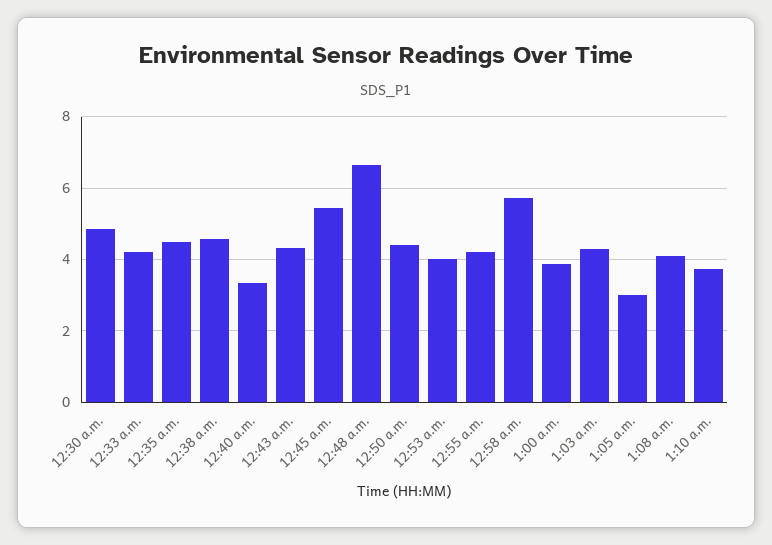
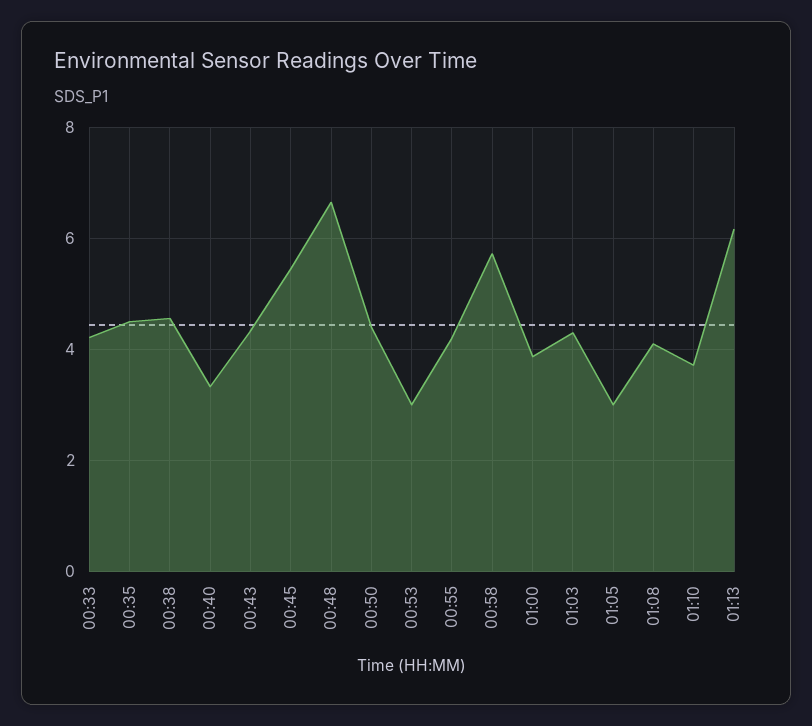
12:30 a.m.: 4.8 -> none
12:53 a.m.: 4 -> 3
01:13: none -> 6.2

